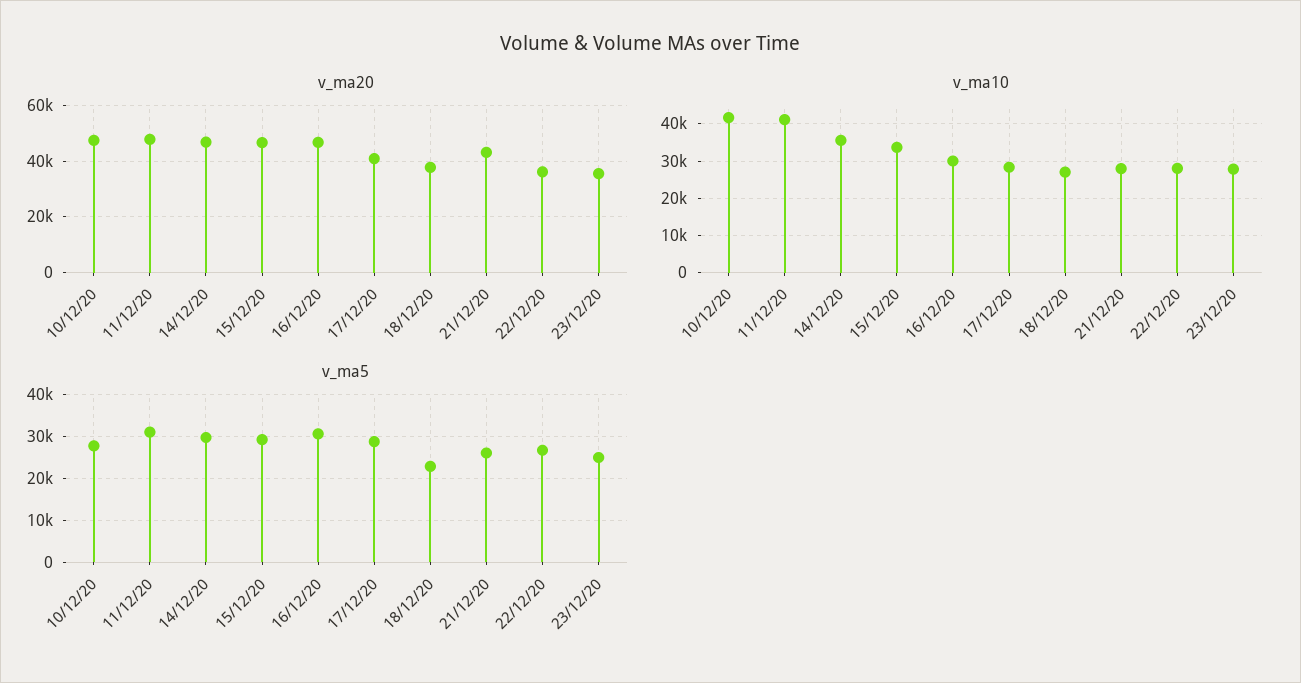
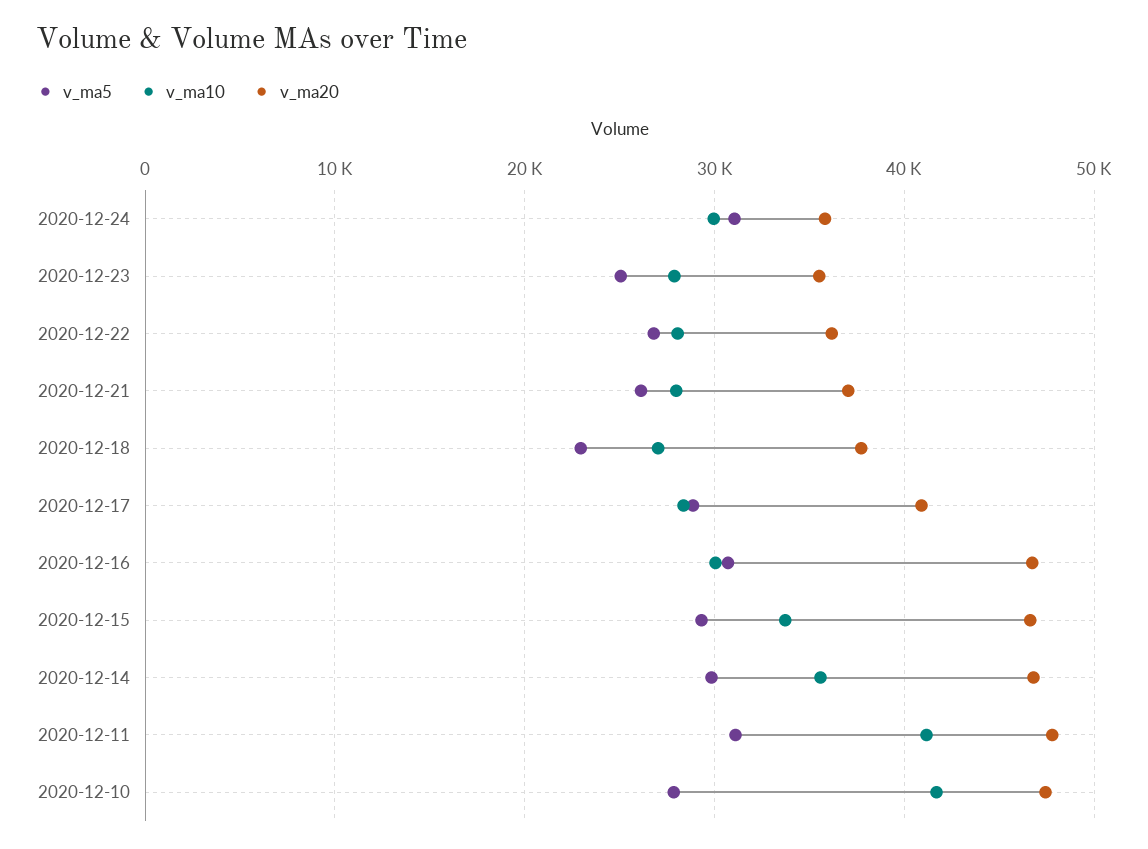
v_ma20, 21/12/20: 42500 -> 37000
v_ma5, 2020-12-24: none -> 31000
v_ma10, 2020-12-24: none -> 30000
v_ma20, 2020-12-24: none -> 36000

